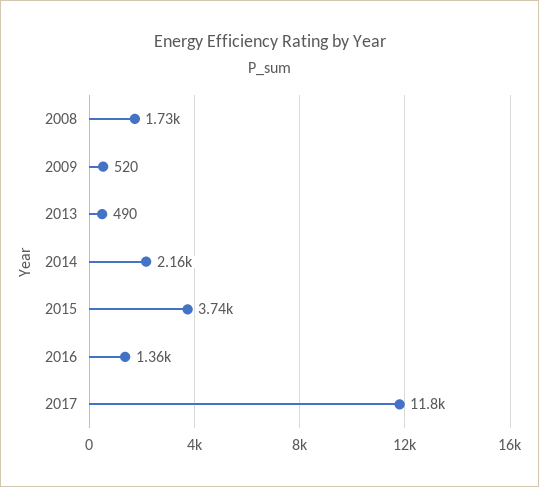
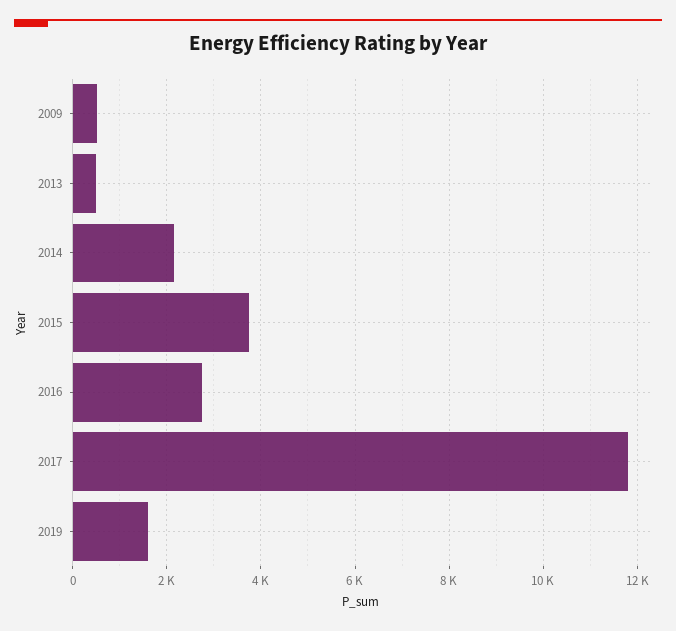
2008: 1730 -> none
2016: 1360 -> 2800
2019: none -> 1600

